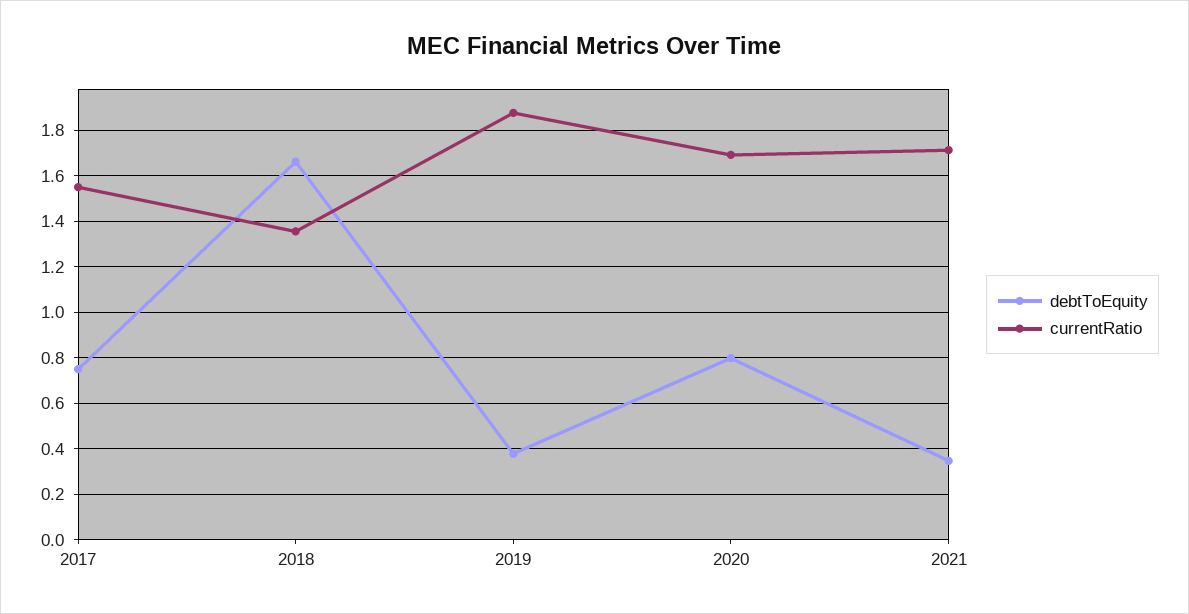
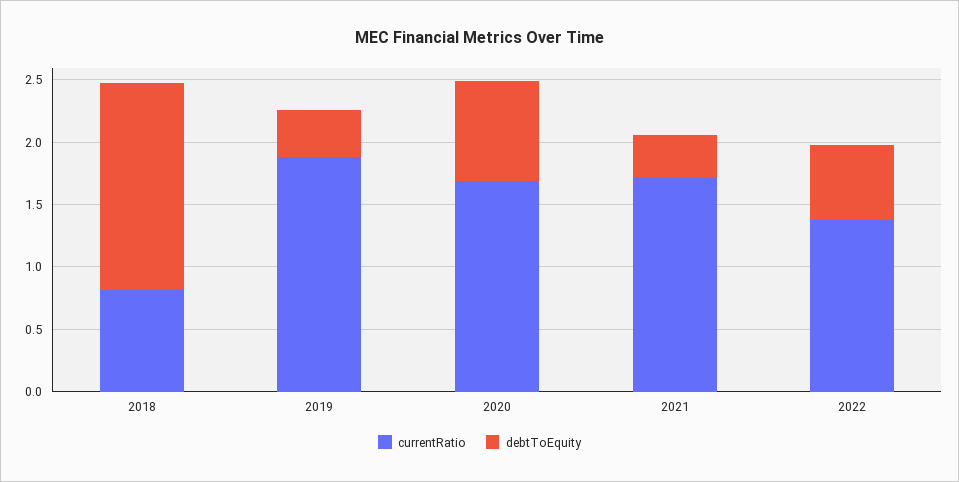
debtToEquity, 2017: 0.75 -> none
currentRatio, 2017: 1.55 -> none
currentRatio, 2018: 1.35 -> 0.8
currentRatio, 2022: none -> 1.4
debtToEquity, 2022: none -> 0.6

